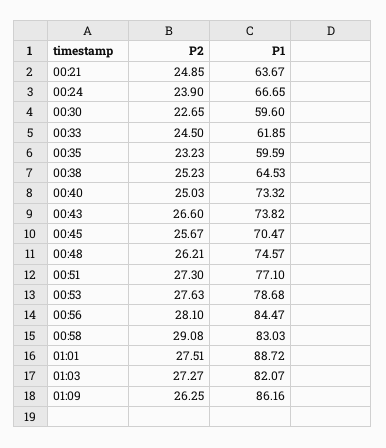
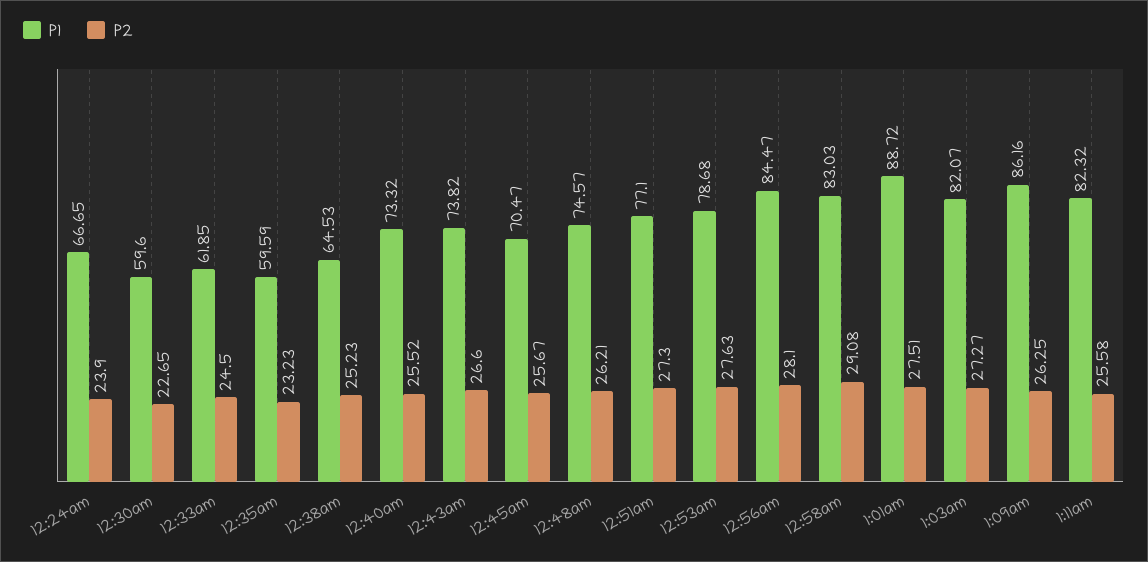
P2, 00:21: 24.85 -> none
P1, 00:21: 63.67 -> none
P2, 00:40: 25.03 -> 25.52
P1, 1:11am: none -> 82.32
P2, 1:11am: none -> 25.58

